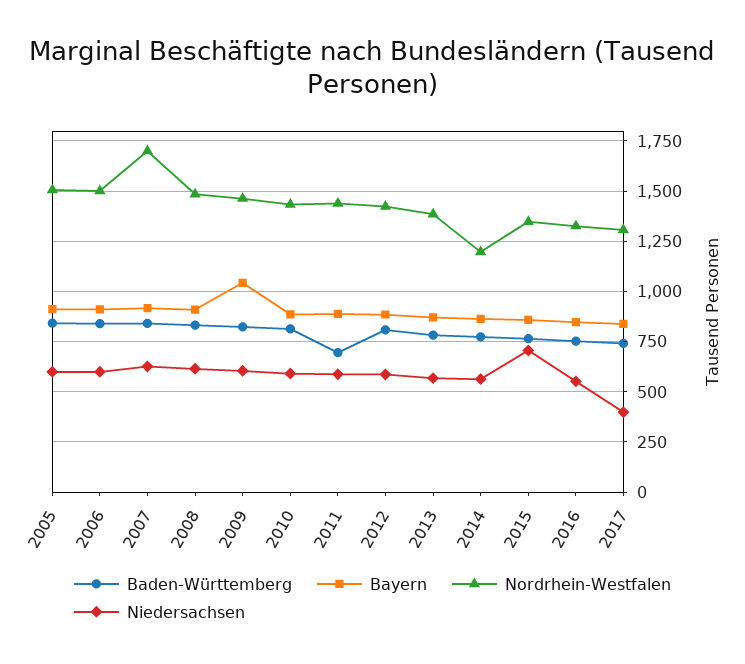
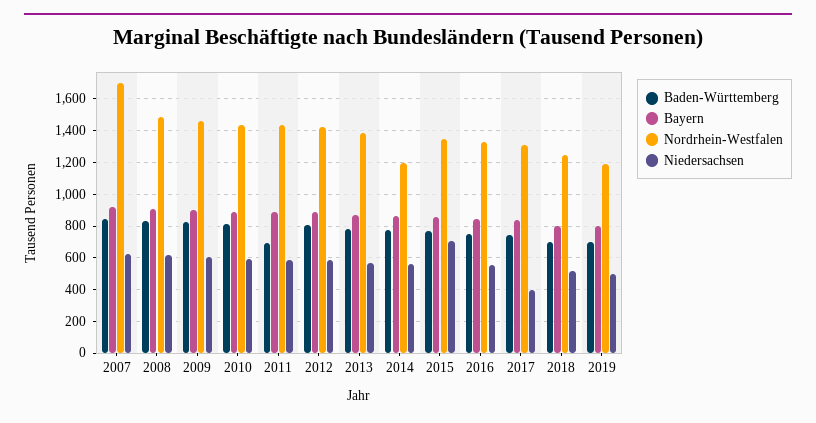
Baden-Württemberg, 2005: 850 -> none
Bayern, 2005: 900 -> none
Nordrhein-Westfalen, 2005: 1500 -> none
Niedersachsen, 2005: 600 -> none
Baden-Württemberg, 2006: 850 -> none
Bayern, 2006: 900 -> none
Nordrhein-Westfalen, 2006: 1500 -> none
Niedersachsen, 2006: 600 -> none
Bayern, 2009: 1050 -> 900
Baden-Württemberg, 2018: none -> 700
Bayern, 2018: none -> 800
Nordrhein-Westfalen, 2018: none -> 1250
Niedersachsen, 2018: none -> 500
Baden-Württemberg, 2019: none -> 700
Bayern, 2019: none -> 800
Nordrhein-Westfalen, 2019: none -> 1200
Niedersachsen, 2019: none -> 500

